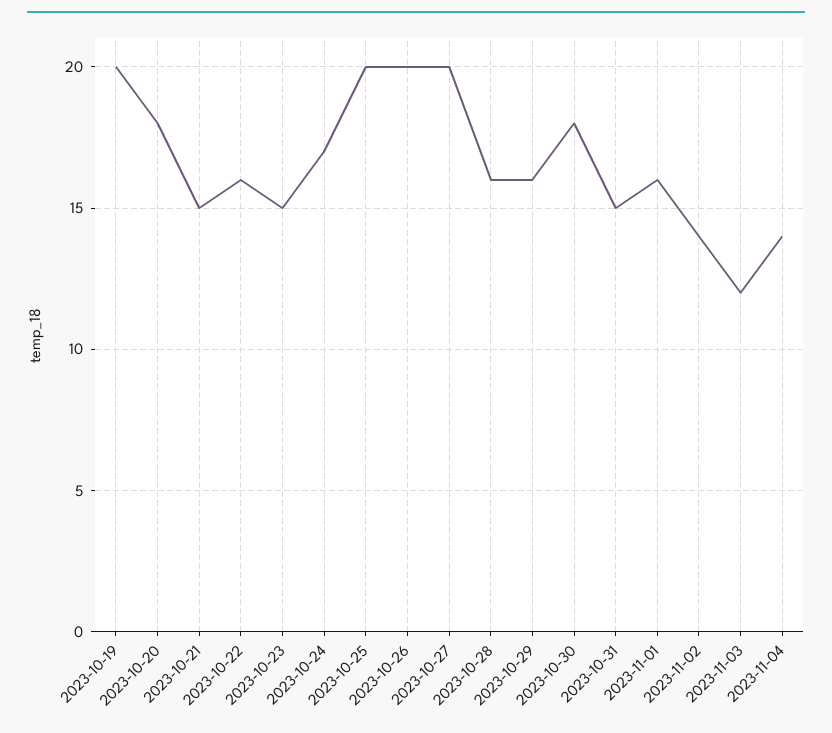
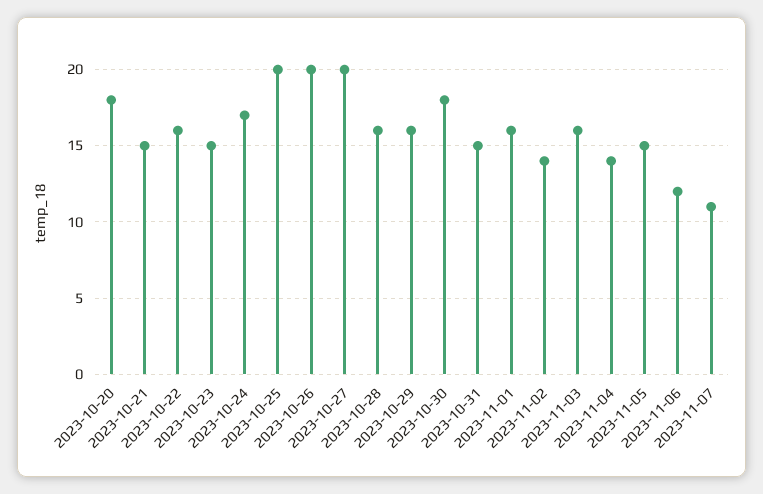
2023-10-19: 20 -> none
2023-11-03: 12 -> 16
2023-11-05: none -> 15
2023-11-06: none -> 12
2023-11-07: none -> 11

